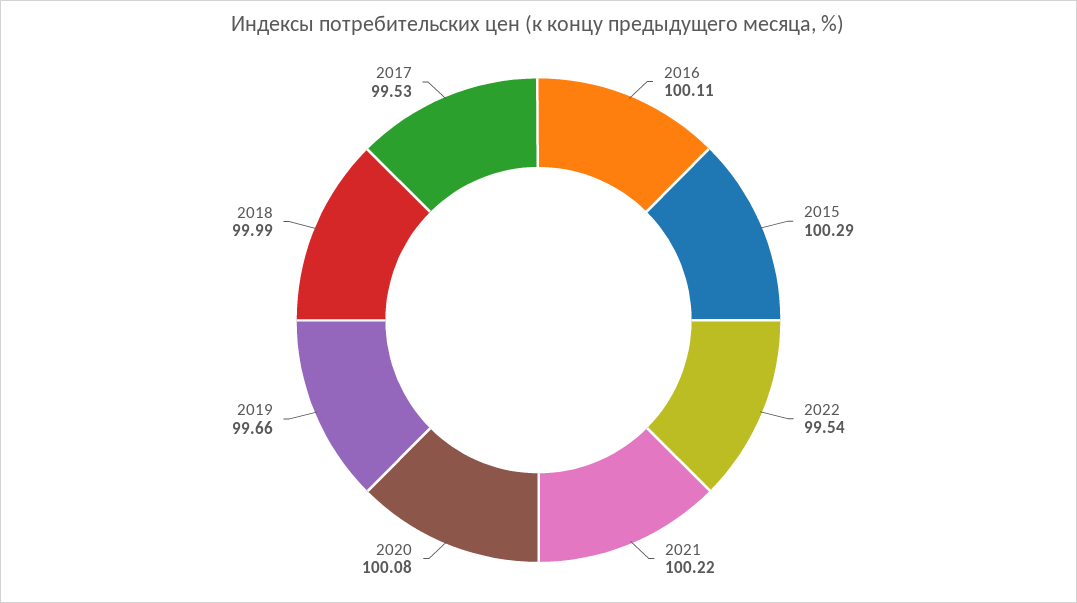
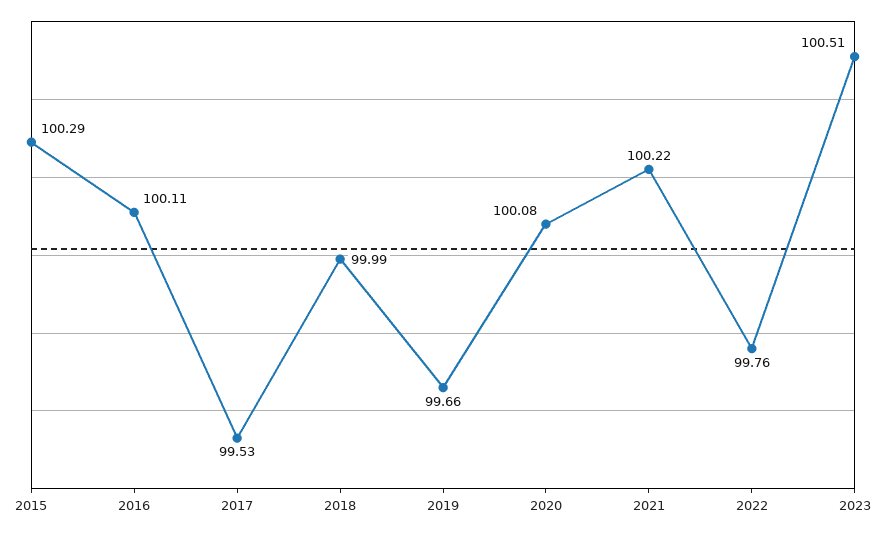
2022: 99.54 -> 99.76
2023: none -> 100.51

